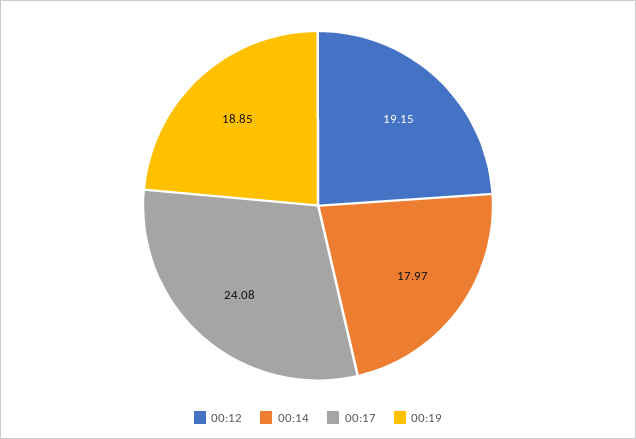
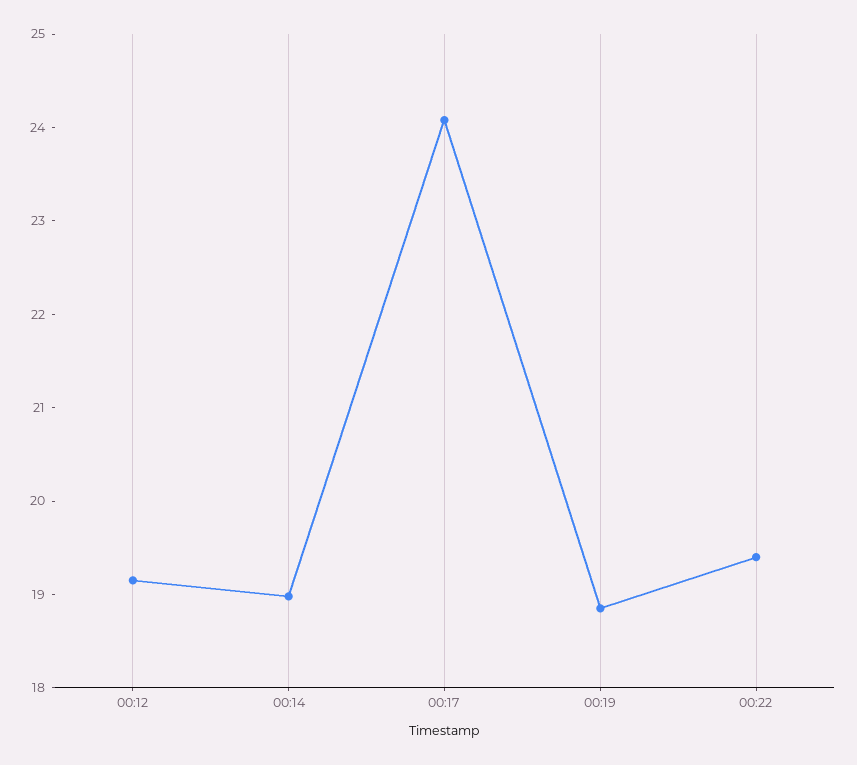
00:14: 17.97 -> 19
00:22: none -> 19.4

